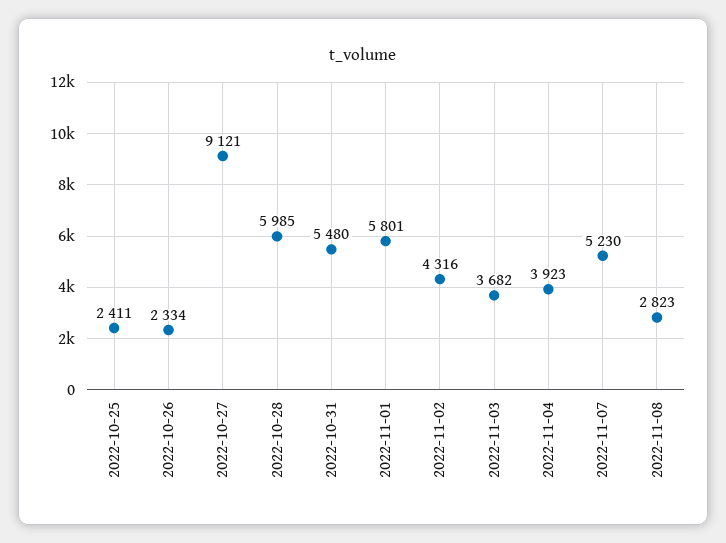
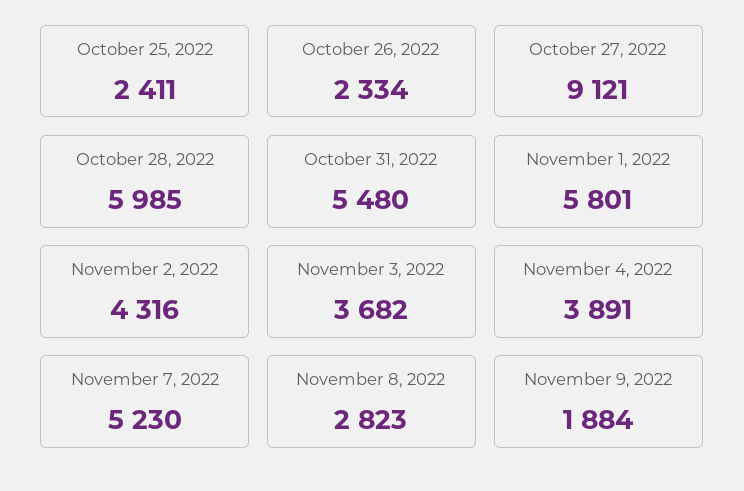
2022-11-04: 3923 -> 3891
November 9, 2022: none -> 1884

